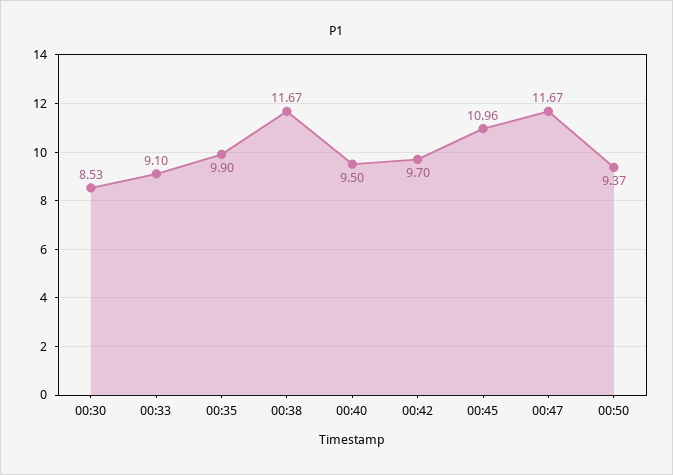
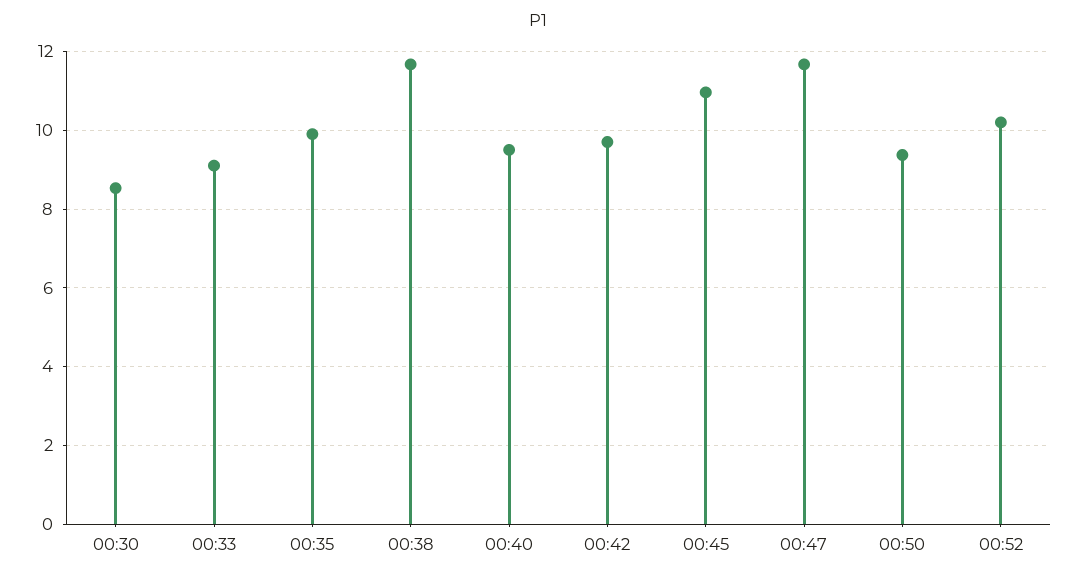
00:52: none -> 10.2

